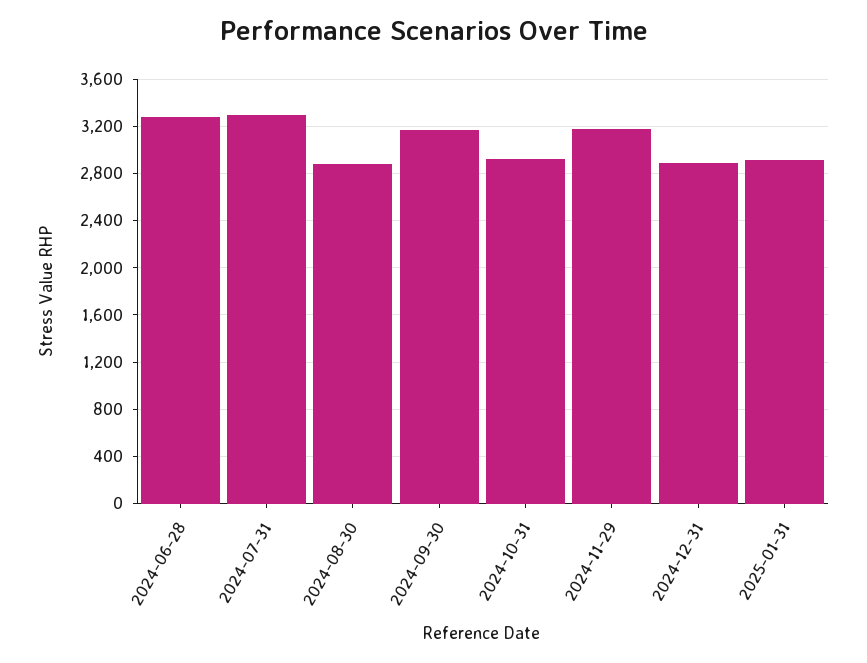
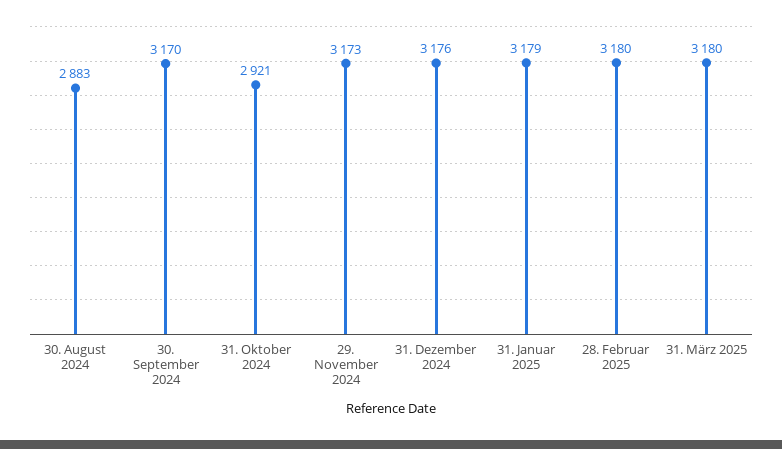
2024-06-28: 3300 -> none
2024-07-31: 3300 -> none
2024-12-31: 2900 -> 3176
2025-01-31: 2900 -> 3179
28. Februar 2025: none -> 3180
31. März 2025: none -> 3180

